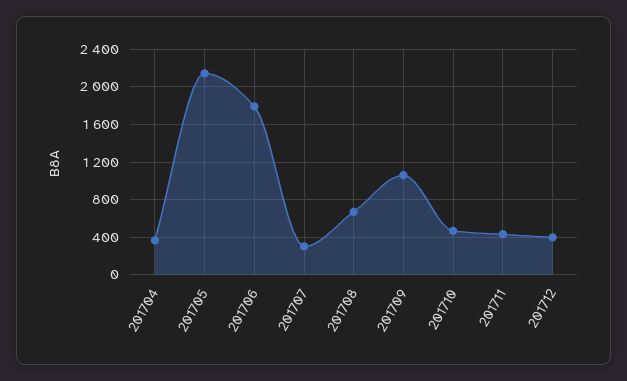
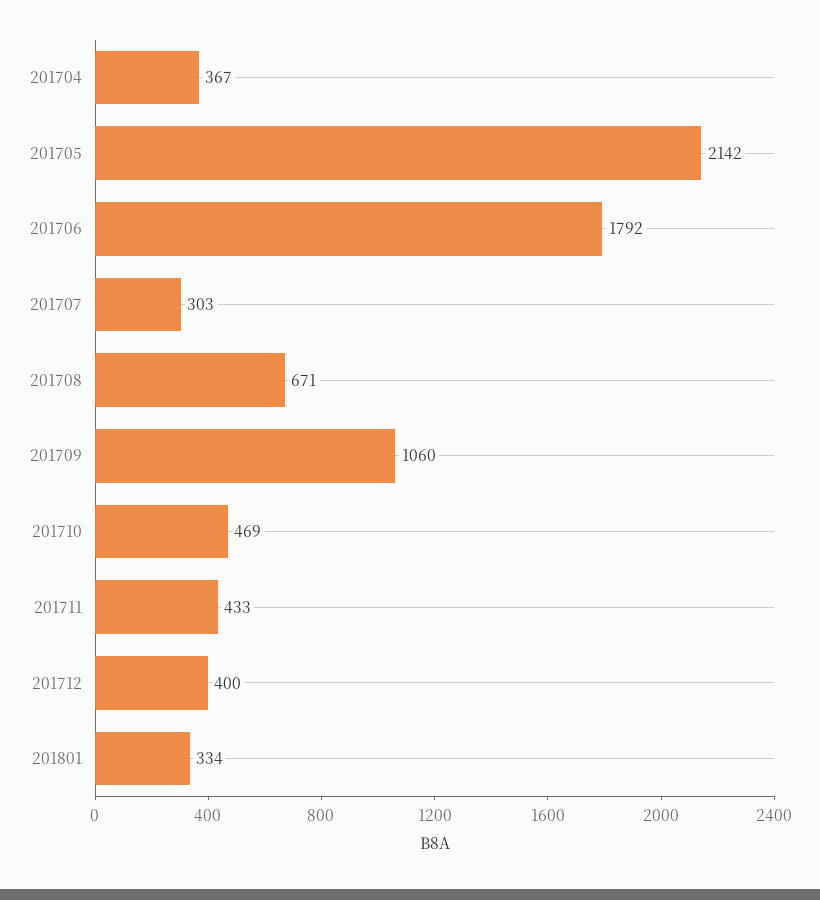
201801: none -> 334

